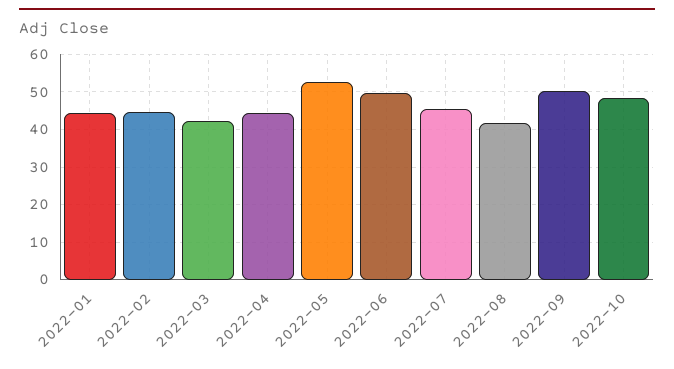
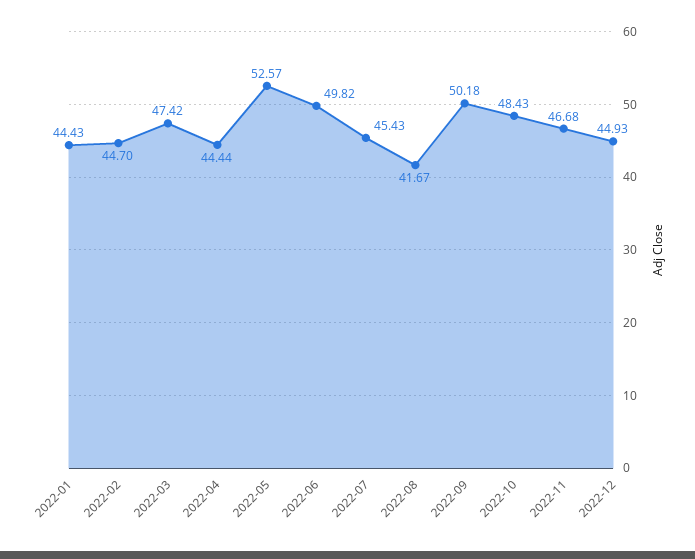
2022-03: 42 -> 47.42
2022-11: none -> 46.68
2022-12: none -> 44.93

